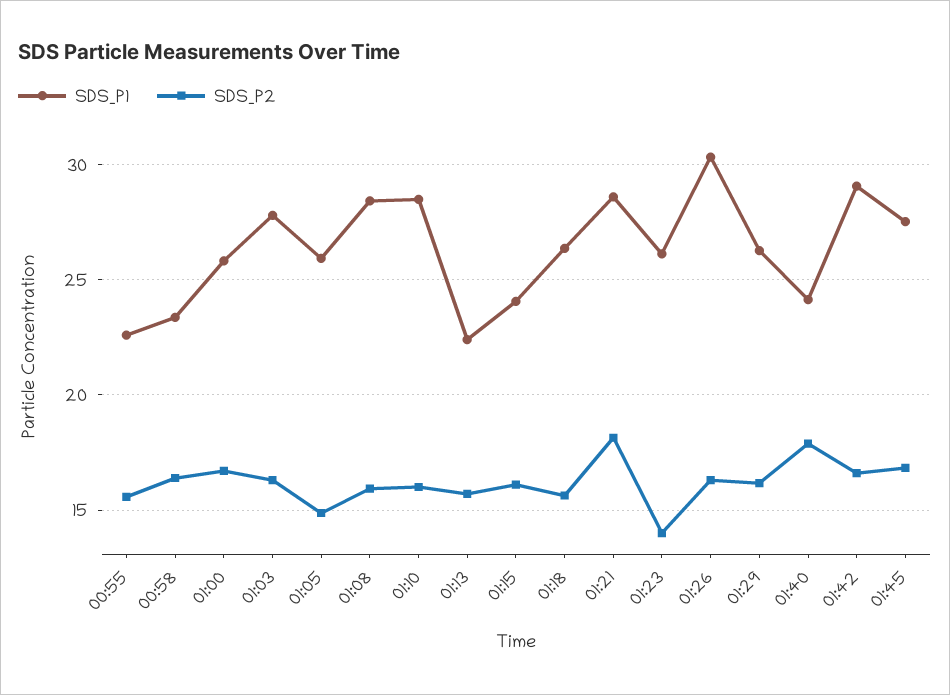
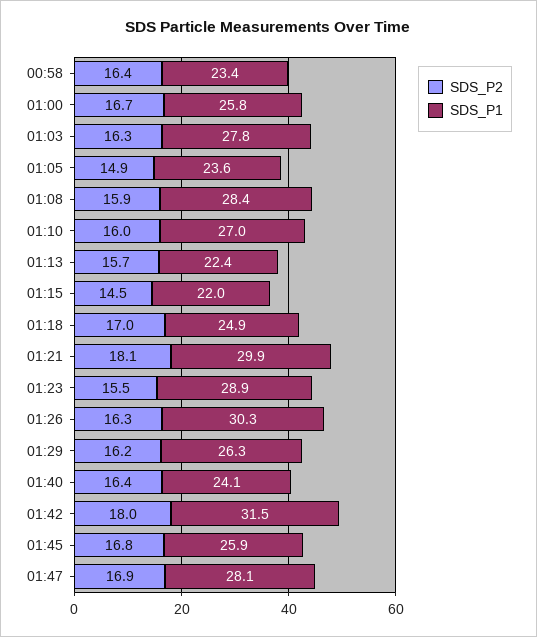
SDS_P1, 00:55: 22.5 -> none
SDS_P2, 00:55: 15.5 -> none
SDS_P1, 01:05: 26 -> 23.6
SDS_P1, 01:10: 28.5 -> 27
SDS_P1, 01:15: 24 -> 22
SDS_P2, 01:15: 16 -> 14.5
SDS_P1, 01:18: 26.5 -> 24.9
SDS_P2, 01:18: 15.5 -> 17
SDS_P1, 01:21: 28.5 -> 29.9
SDS_P1, 01:23: 26 -> 28.9
SDS_P2, 01:23: 14 -> 15.5
SDS_P2, 01:40: 18 -> 16.4
SDS_P1, 01:42: 29 -> 31.5
SDS_P2, 01:42: 16.5 -> 18
SDS_P1, 01:45: 27.5 -> 25.9
SDS_P2, 01:47: none -> 16.9
SDS_P1, 01:47: none -> 28.1

